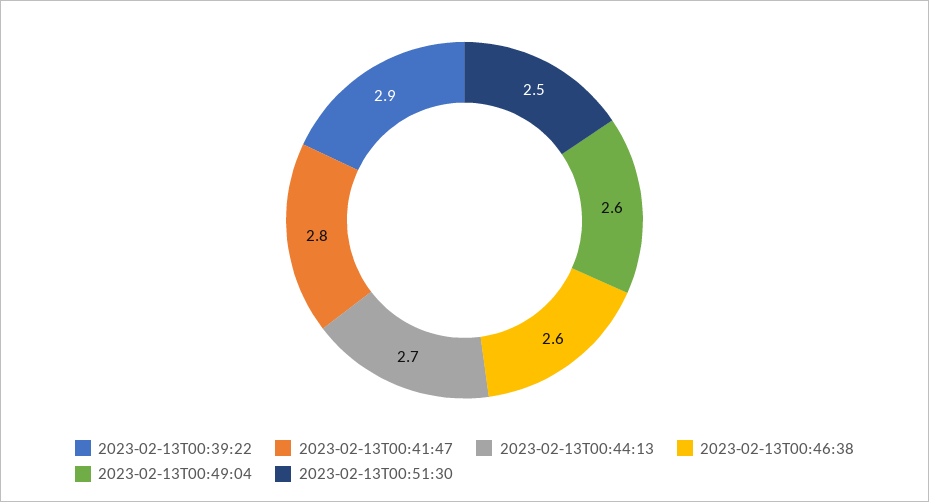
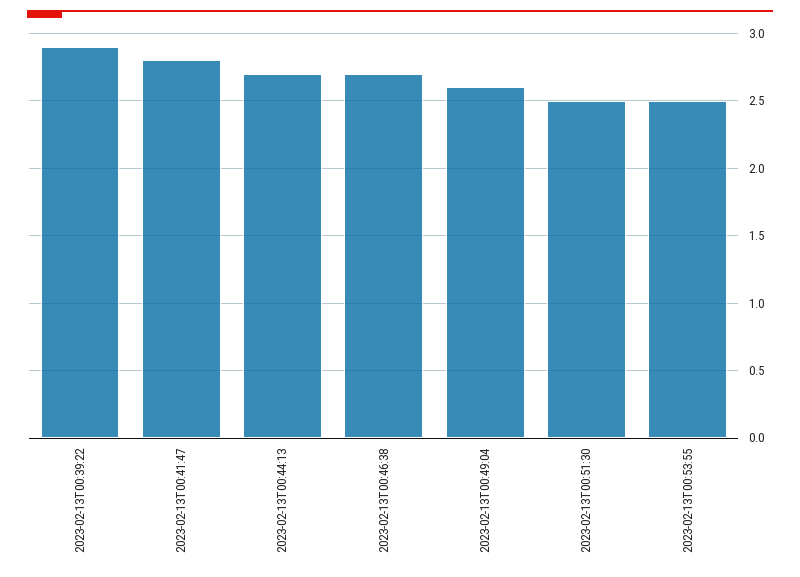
2023-02-13T00:46:38: 2.6 -> 2.7
2023-02-13T00:53:55: none -> 2.5

